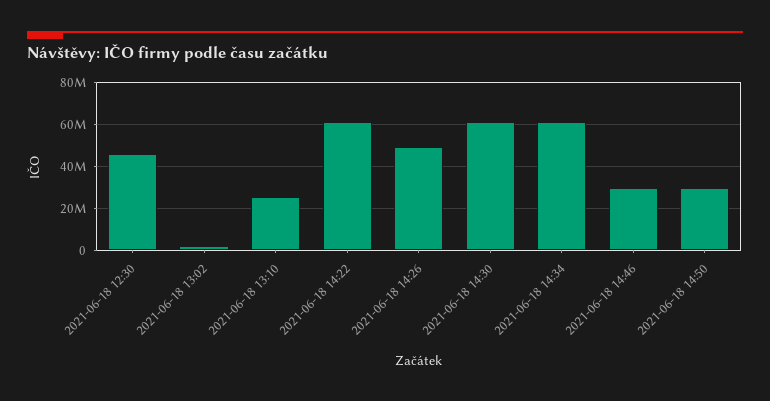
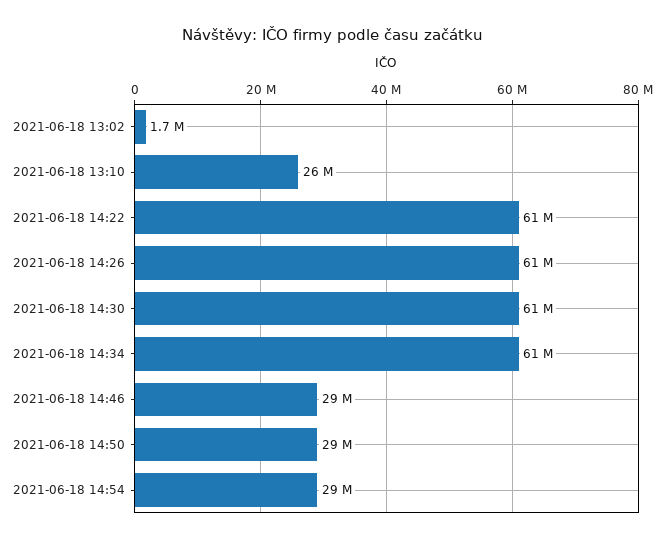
2021-06-18 12:30: 45000000 -> none
2021-06-18 14:26: 50000000 -> 61000000
2021-06-18 14:54: none -> 29000000

